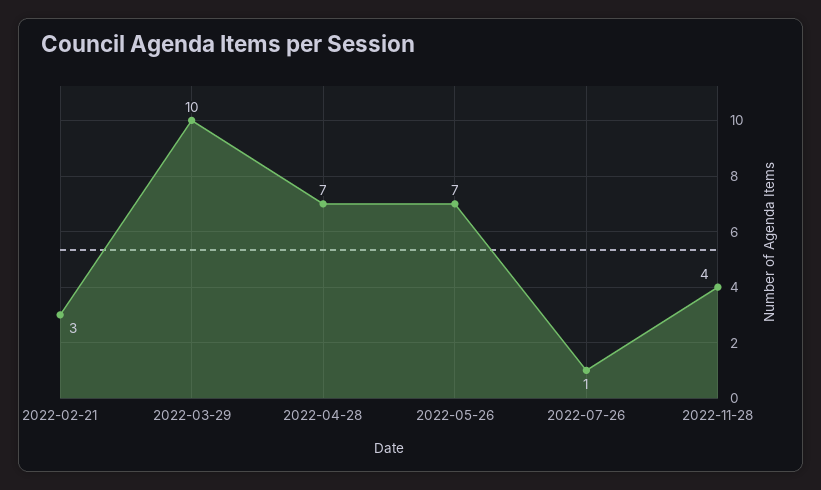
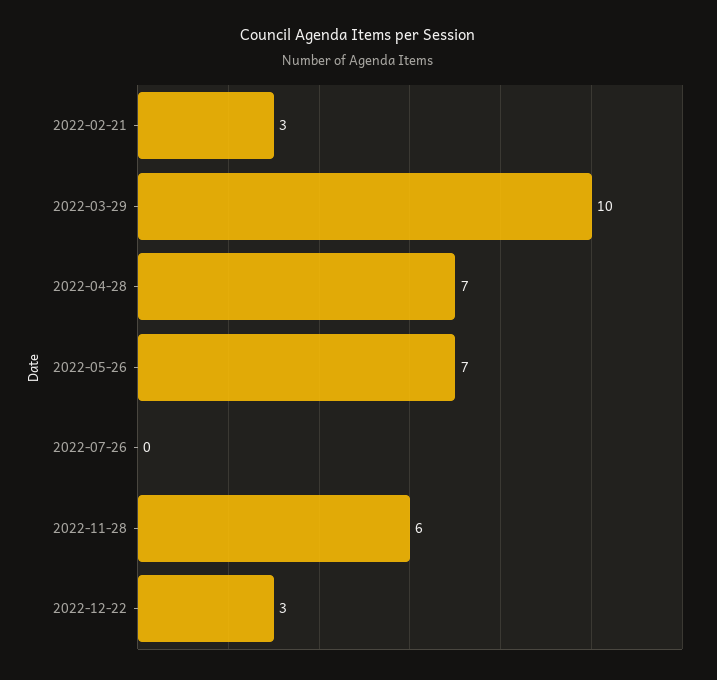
2022-07-26: 1 -> 0
2022-11-28: 4 -> 6
2022-12-22: none -> 3

